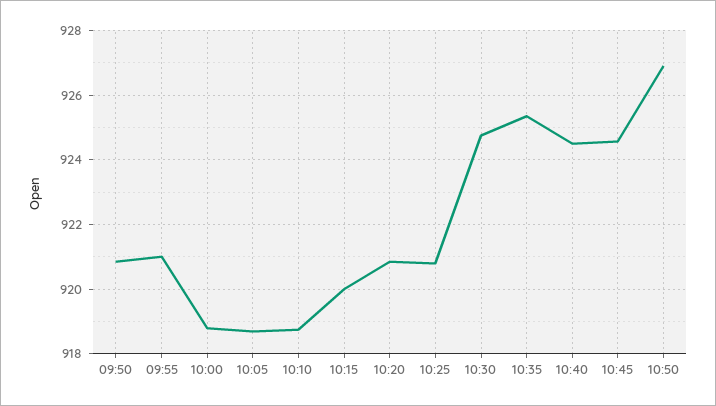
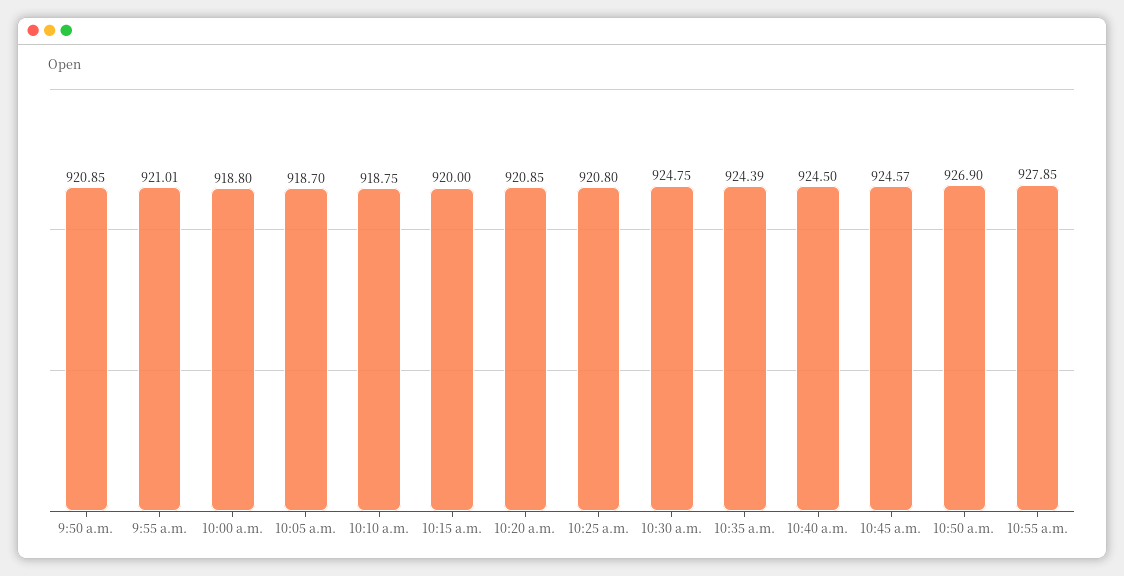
10:35: 925.4 -> 924.39
10:55 a.m.: none -> 927.85

